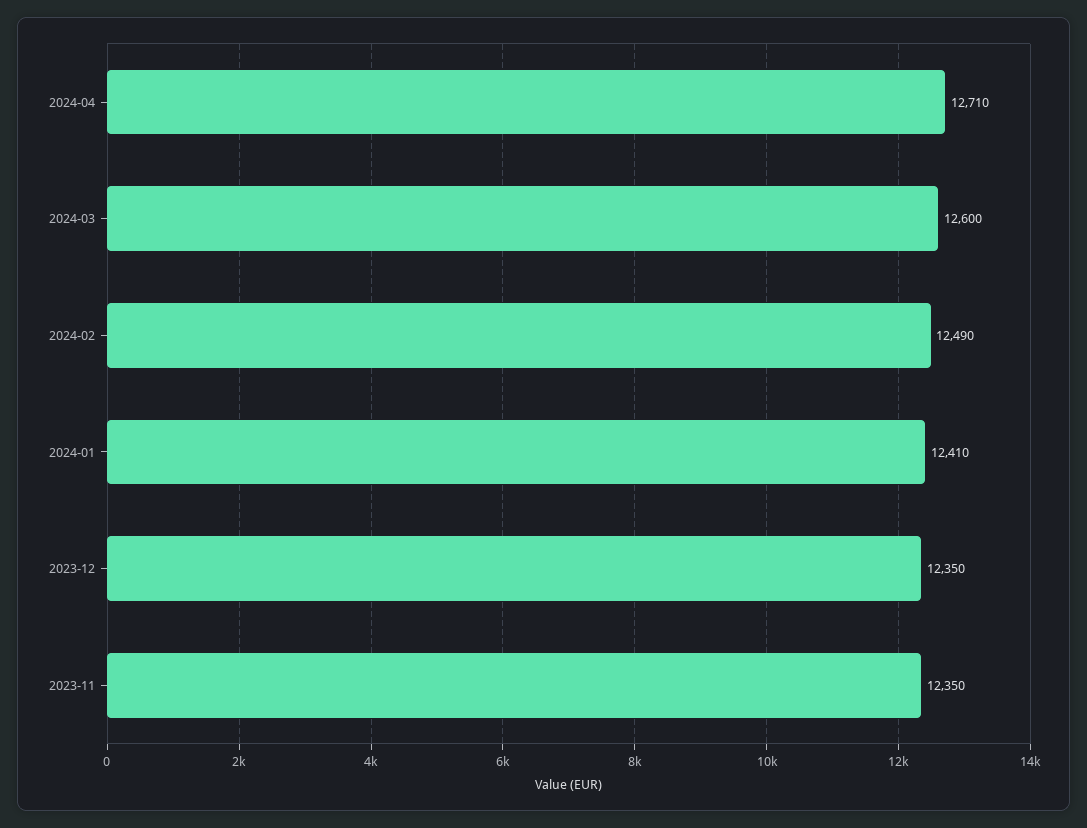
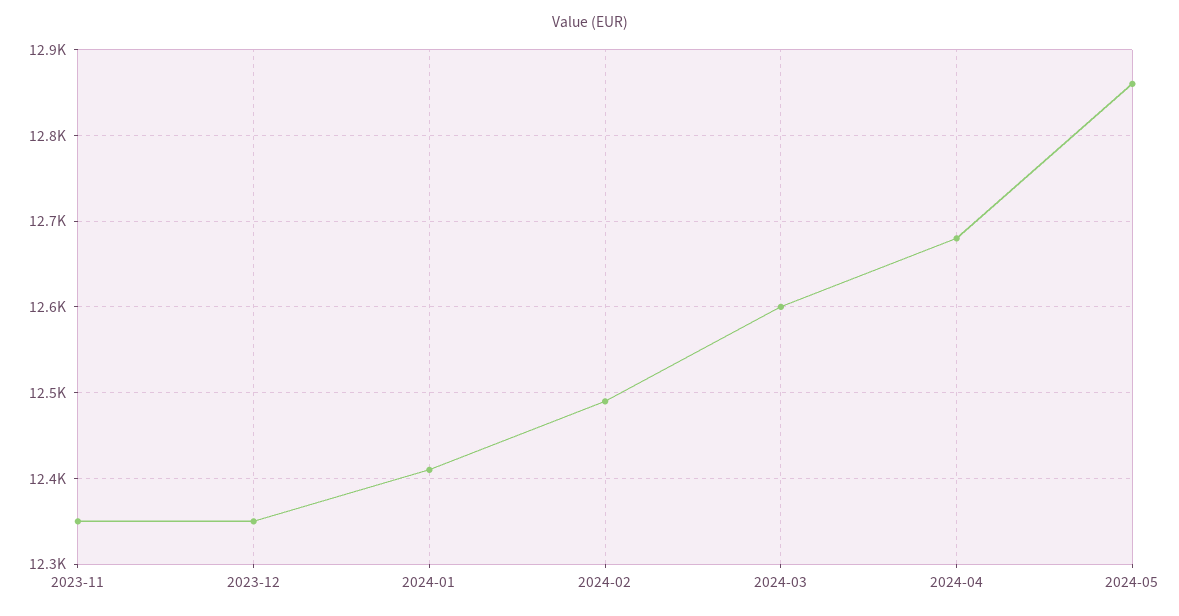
2024-04: 12710 -> 12680
2024-05: none -> 12860

